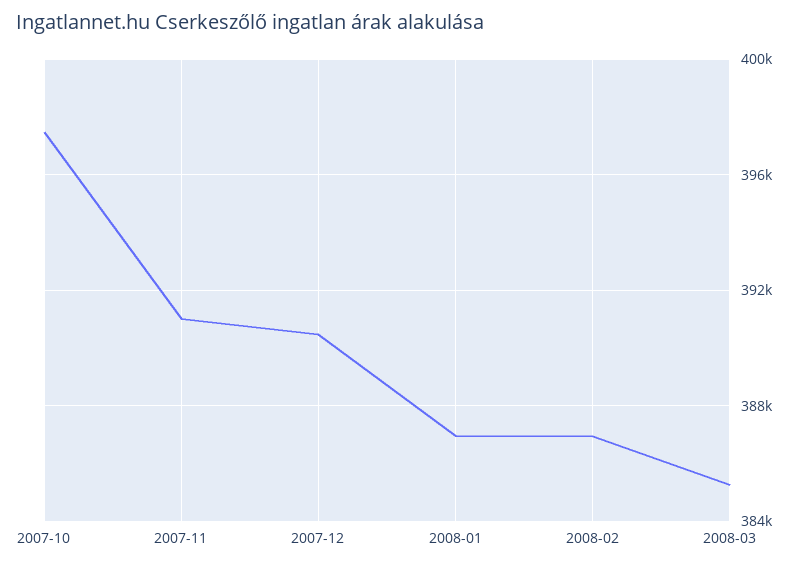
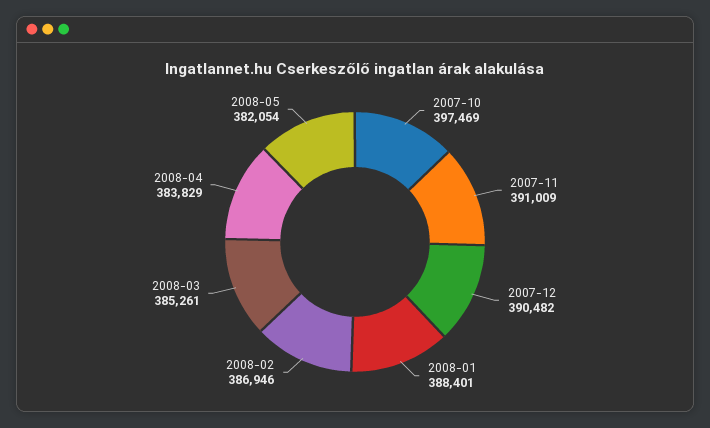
2008-01: 387000 -> 388401
2008-04: none -> 383829
2008-05: none -> 382054

